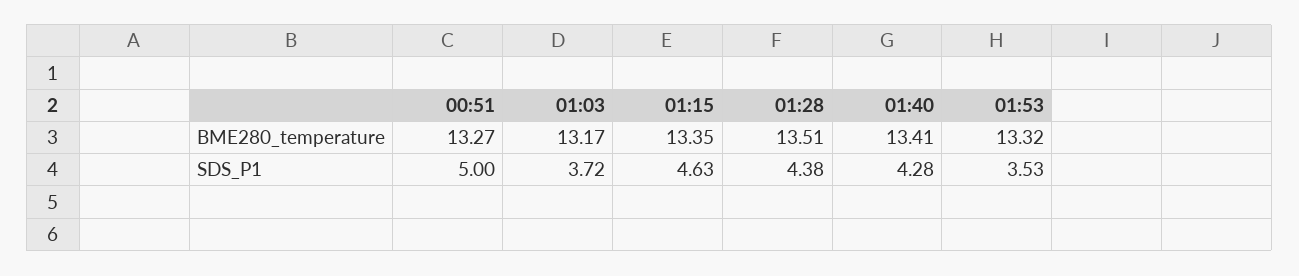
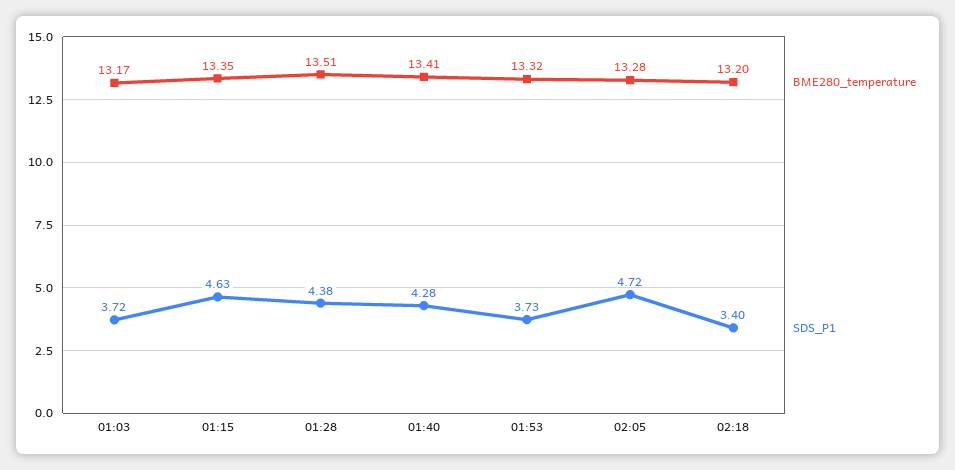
BME280_temperature, 00:51: 13.27 -> none
SDS_P1, 00:51: 5 -> none
SDS_P1, 01:53: 3.53 -> 3.73
BME280_temperature, 02:05: none -> 13.28
SDS_P1, 02:05: none -> 4.72
BME280_temperature, 02:18: none -> 13.2
SDS_P1, 02:18: none -> 3.4

